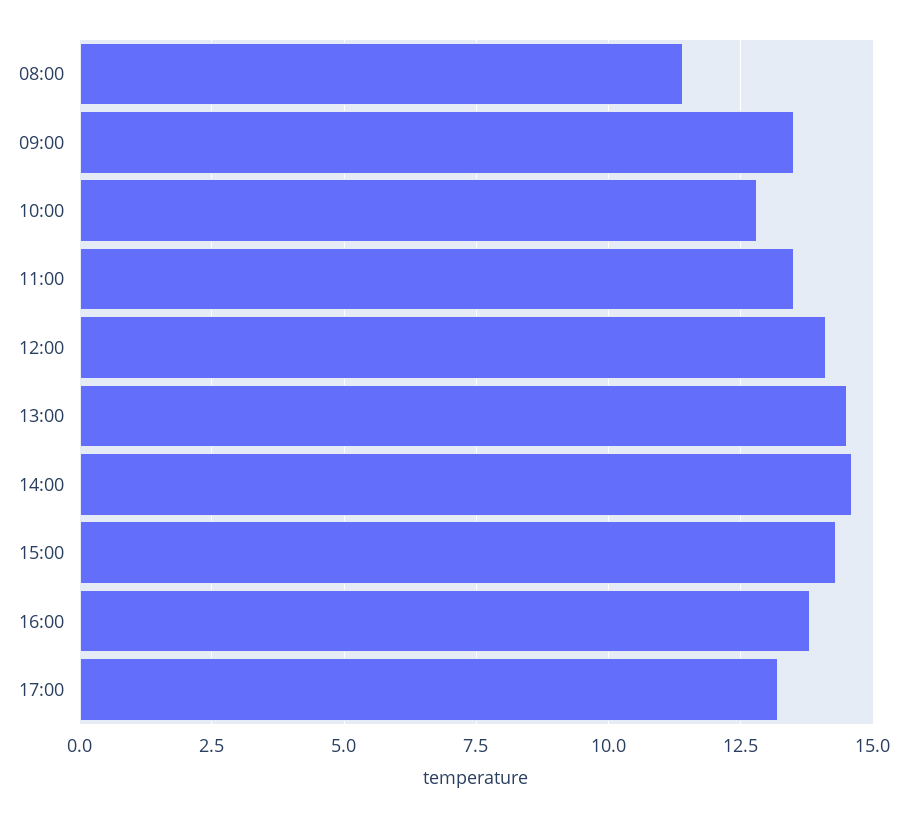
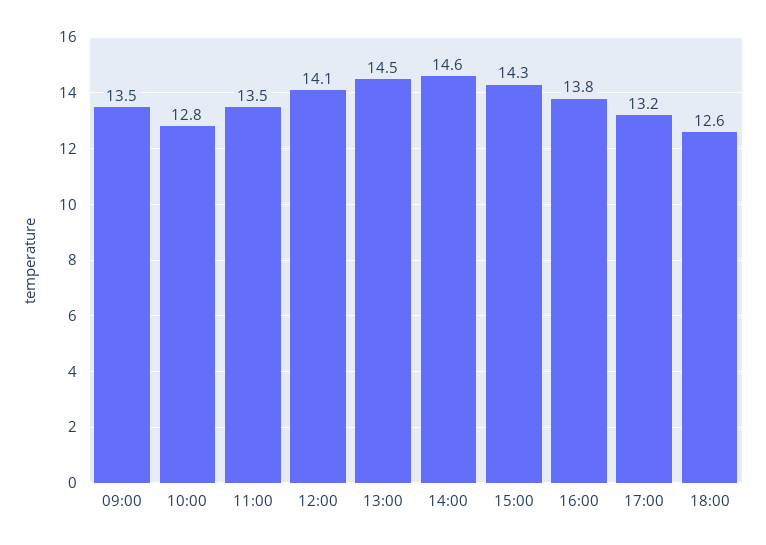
08:00: 11.5 -> none
18:00: none -> 12.6

